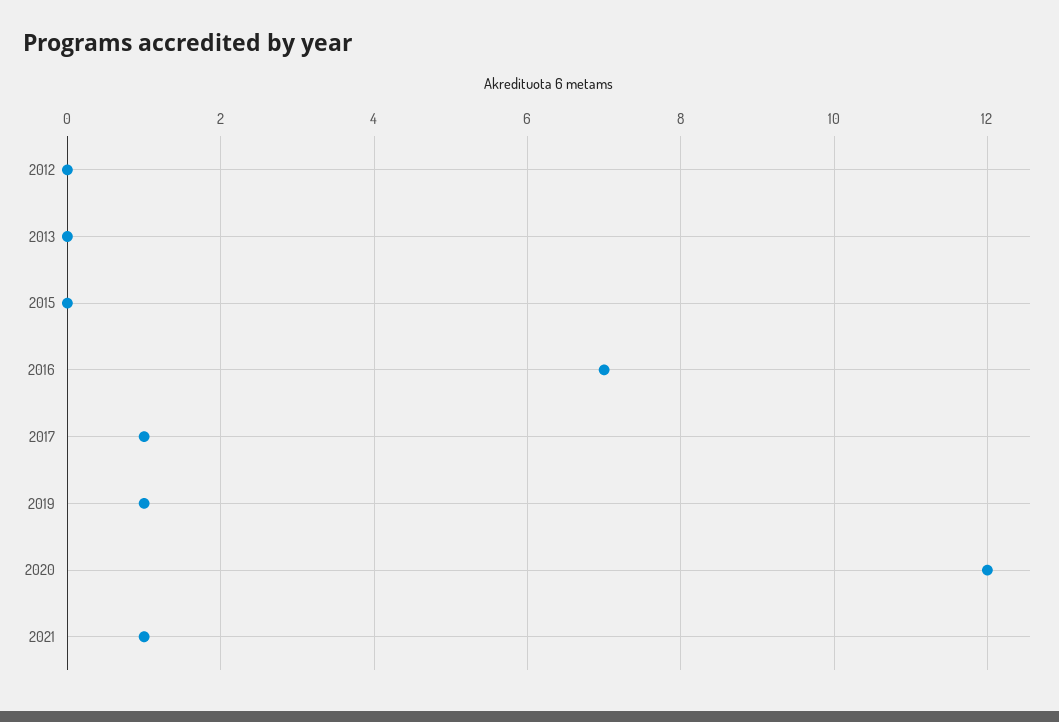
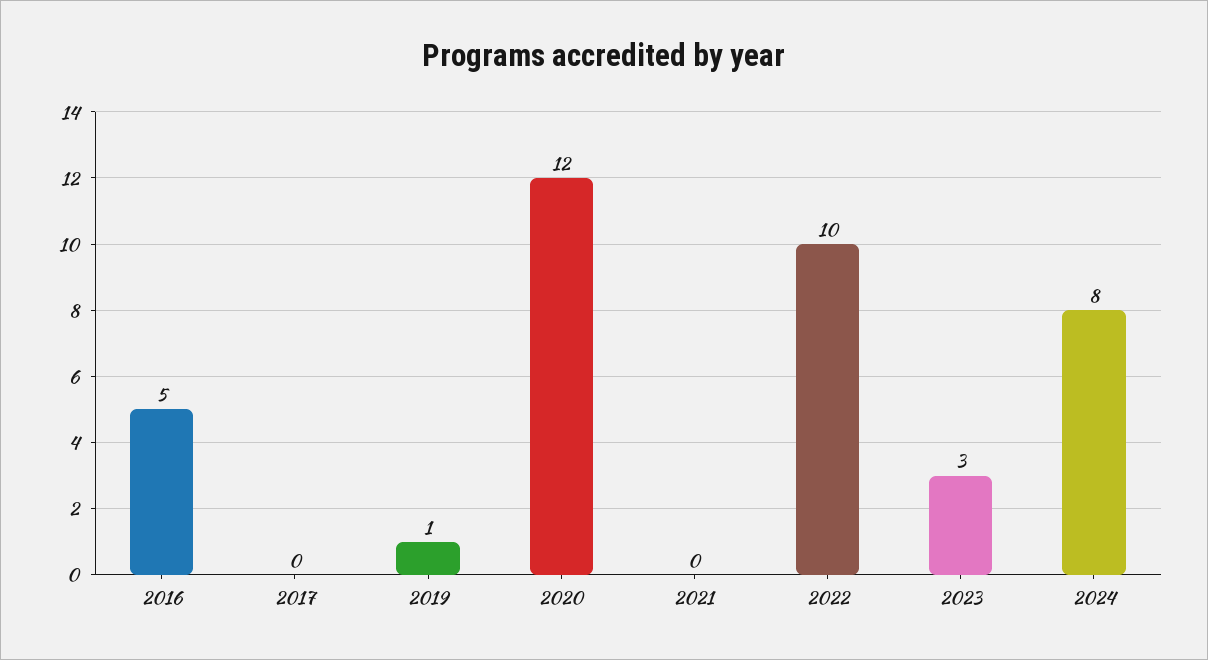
2012: 0 -> none
2013: 0 -> none
2015: 0 -> none
2016: 7 -> 5
2017: 1 -> 0
2021: 1 -> 0
2022: none -> 10
2023: none -> 3
2024: none -> 8

